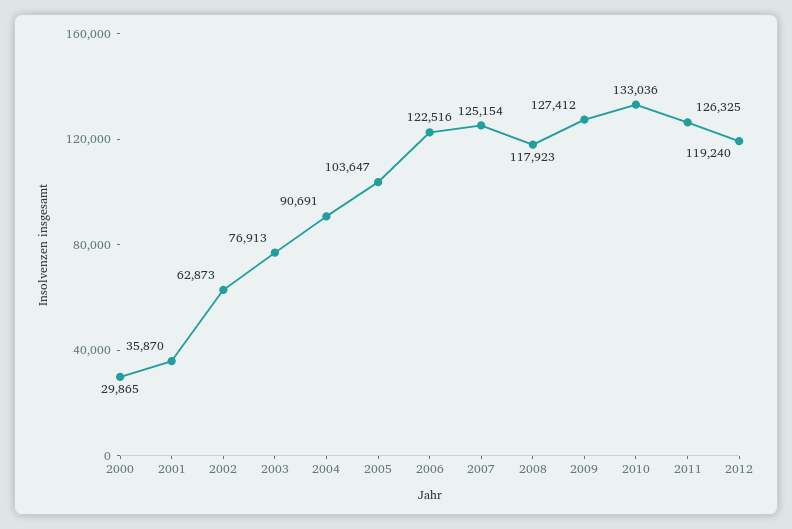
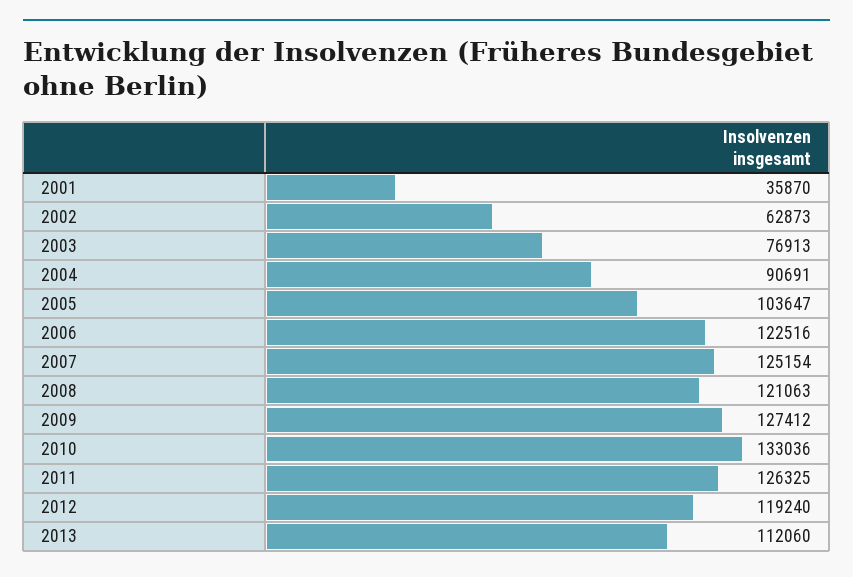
2000: 29865 -> none
2008: 117923 -> 121063
2013: none -> 112060

